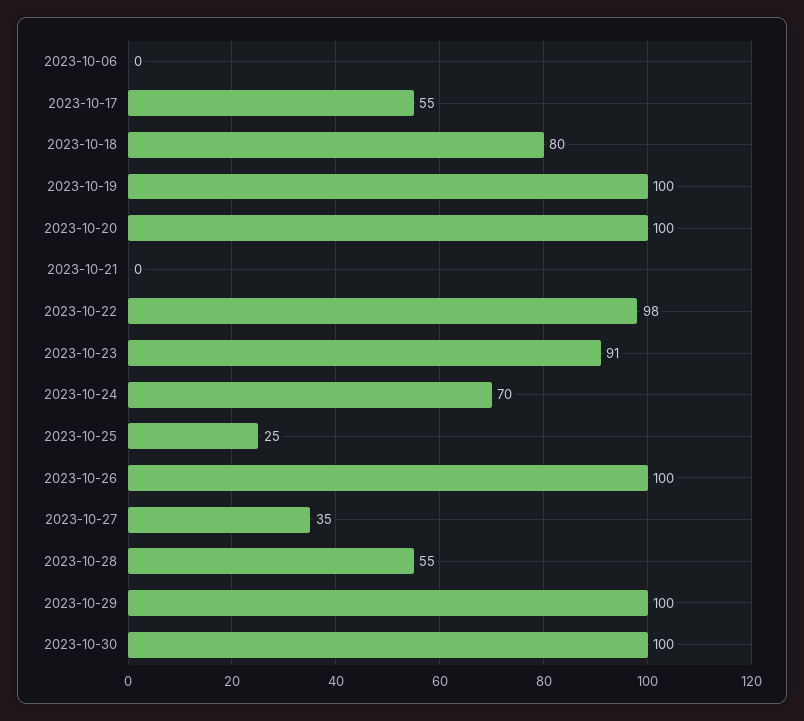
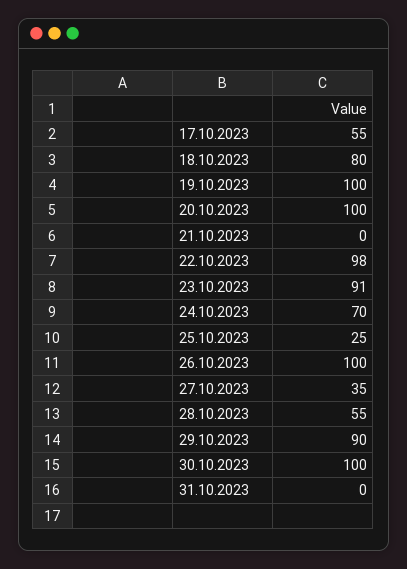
2023-10-06: 0 -> none
2023-10-29: 100 -> 90
31.10.2023: none -> 0

